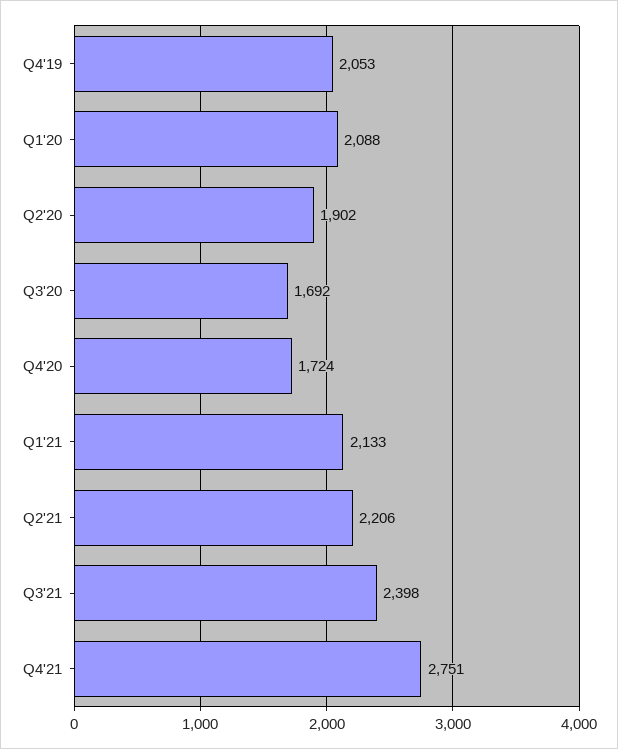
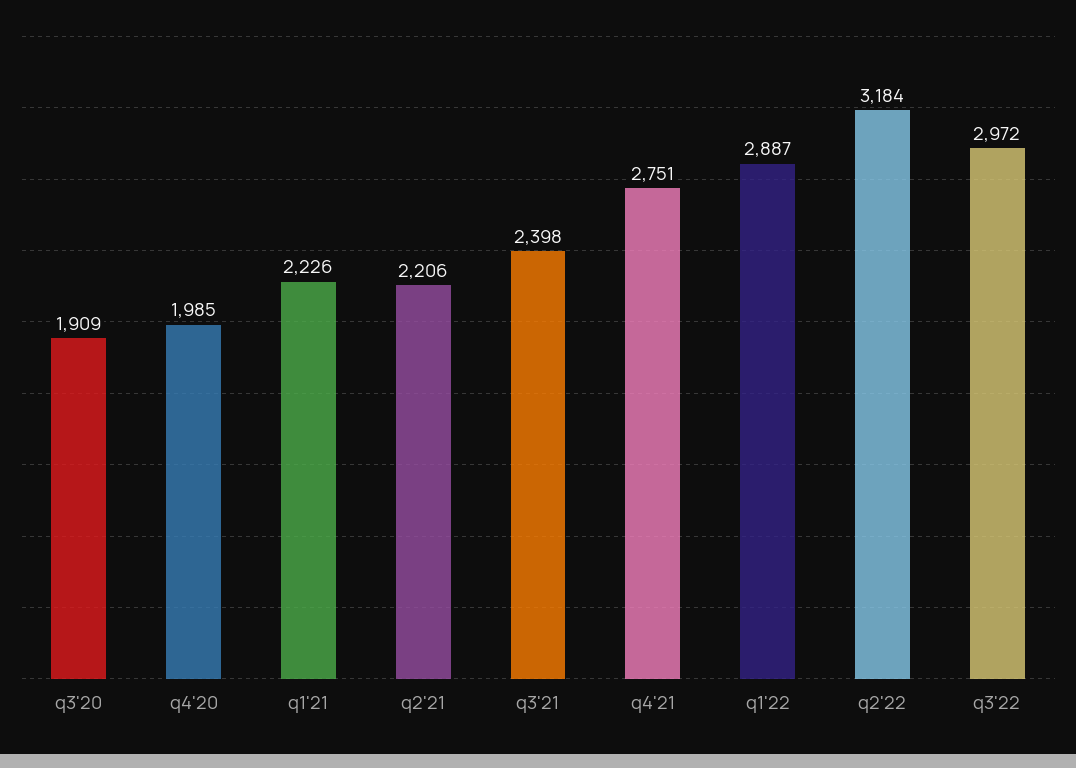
Q4'19: 2053 -> none
Q1'20: 2088 -> none
Q2'20: 1902 -> none
Q3'20: 1692 -> 1909
Q4'20: 1724 -> 1985
Q1'21: 2133 -> 2226
q1'22: none -> 2887
q2'22: none -> 3184
q3'22: none -> 2972

